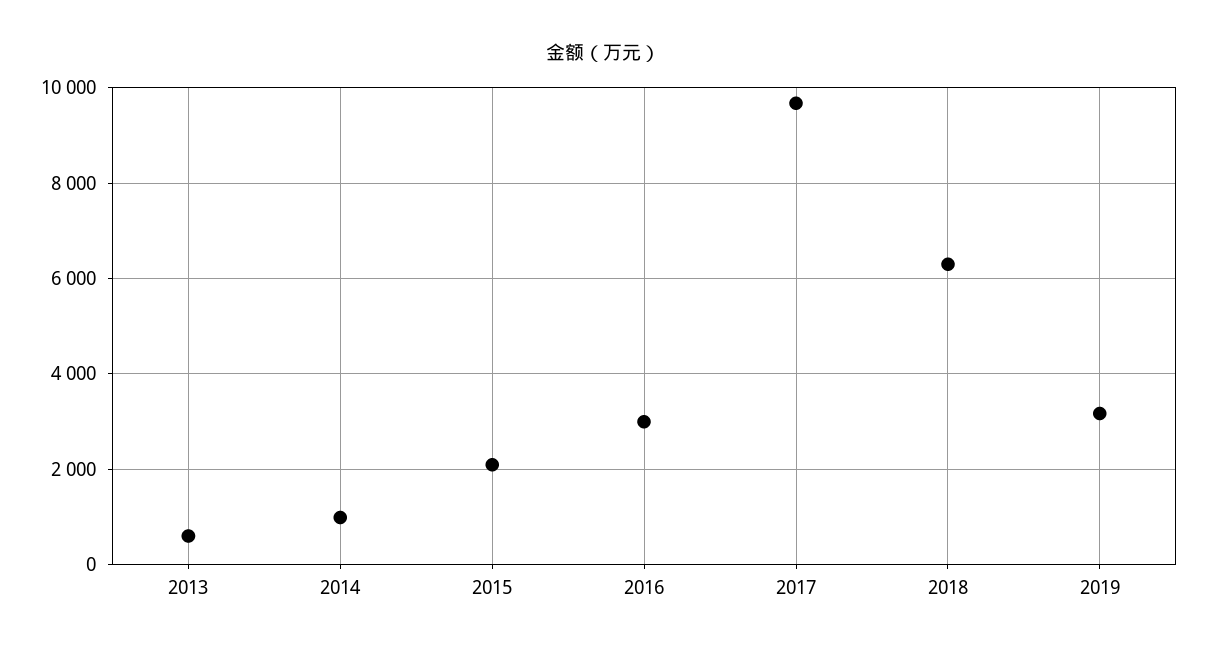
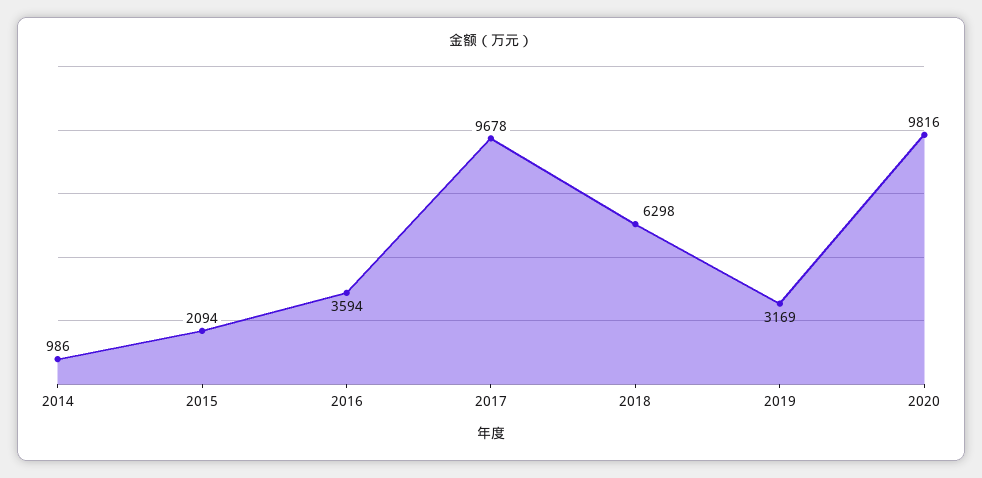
2013: 600 -> none
2016: 3000 -> 3594
2020: none -> 9816

